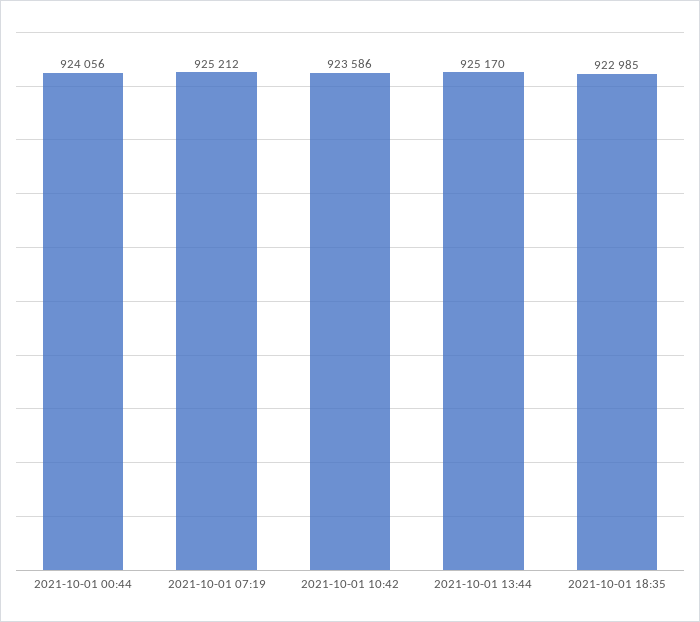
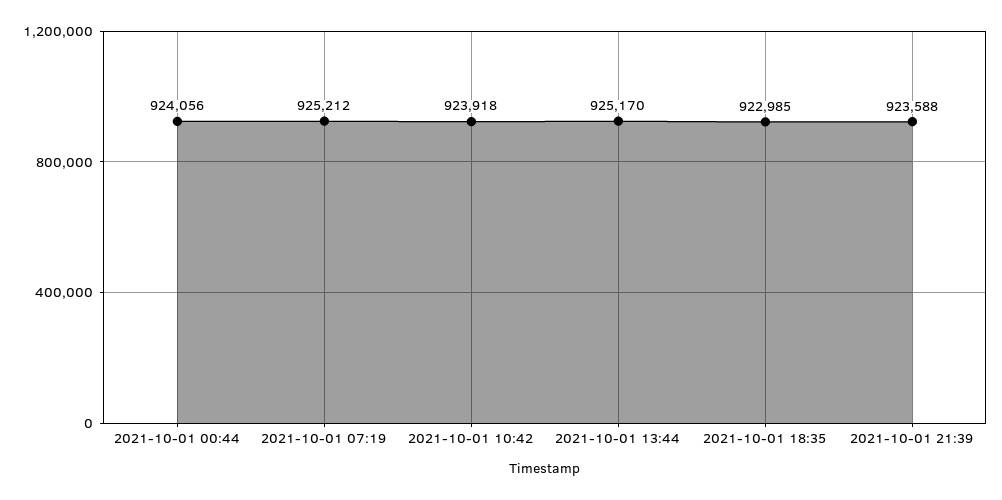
2021-10-01 10:42: 923586 -> 923918
2021-10-01 21:39: none -> 923588

